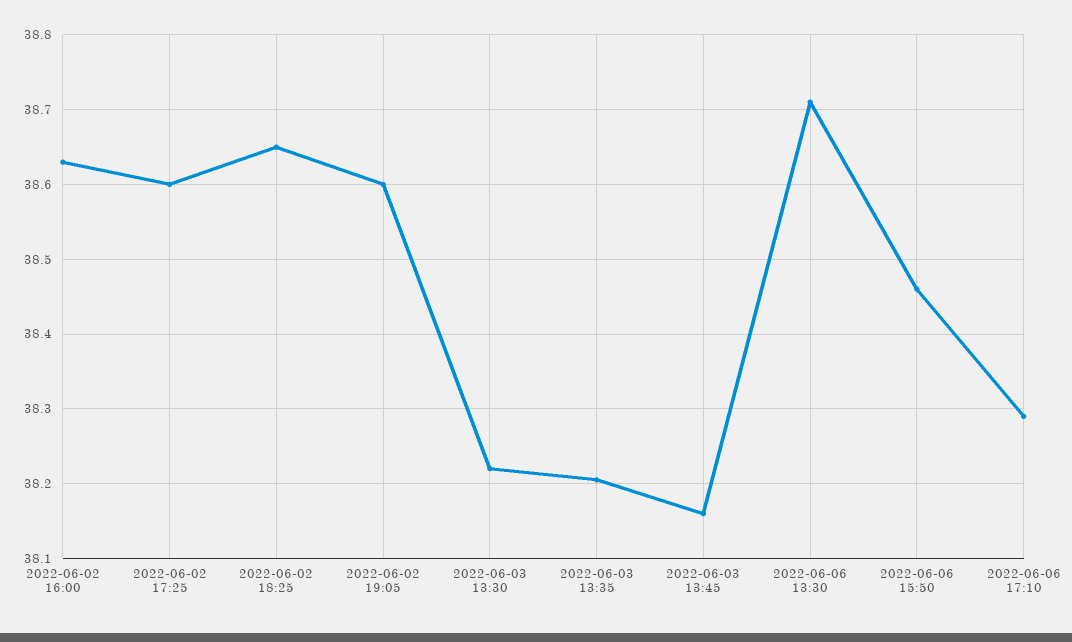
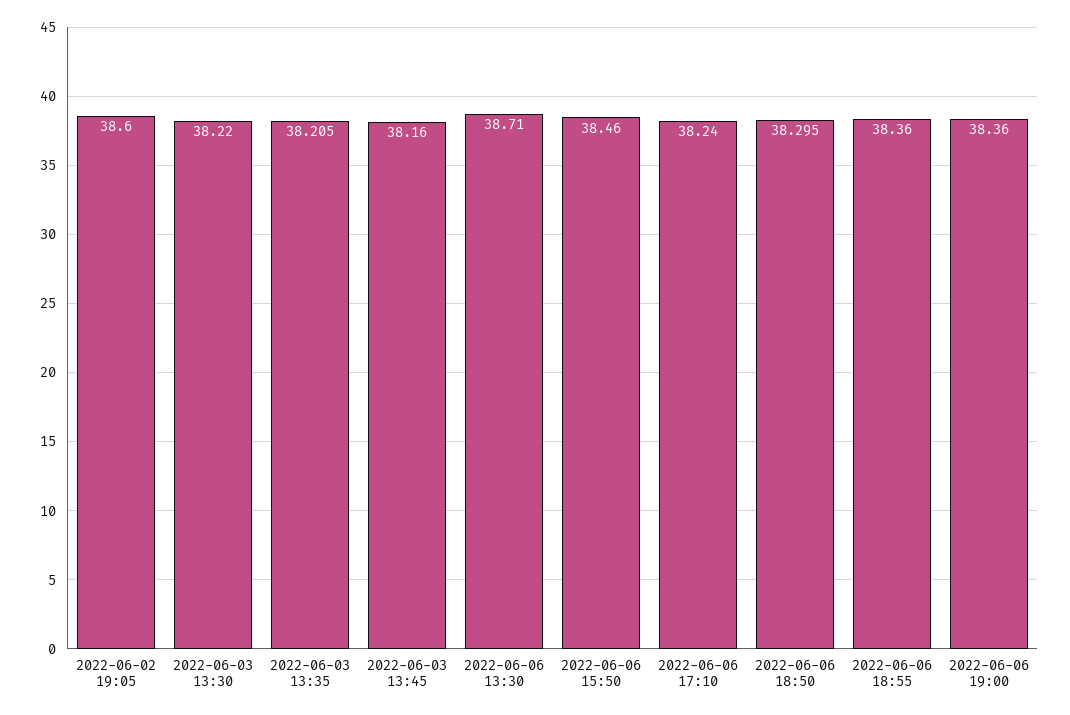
2022-06-02 16:00: 38.63 -> none
2022-06-02 17:25: 38.6 -> none
2022-06-02 18:25: 38.65 -> none
2022-06-06 17:10: 38.29 -> 38.24
2022-06-06 18:50: none -> 38.295
2022-06-06 18:55: none -> 38.36
2022-06-06 19:00: none -> 38.36

